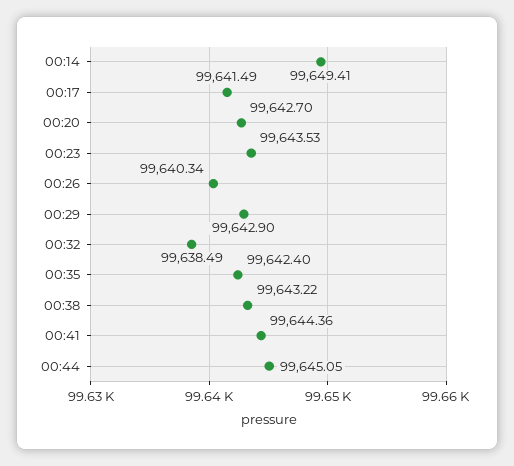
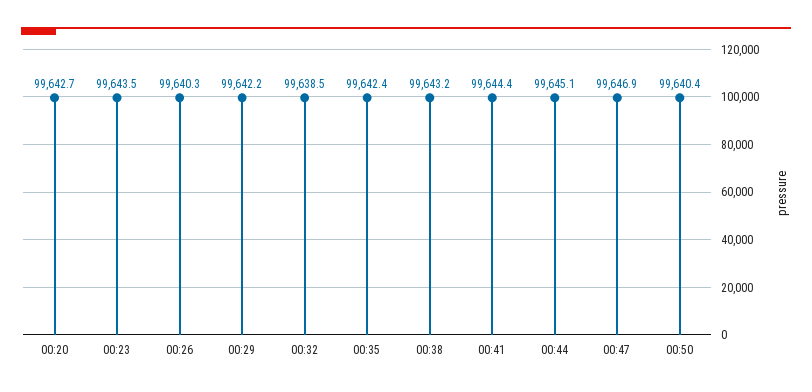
00:14: 99649.41 -> none
00:17: 99641.49 -> none
00:29: 99642.9 -> 99642.2
00:47: none -> 99646.9
00:50: none -> 99640.4

